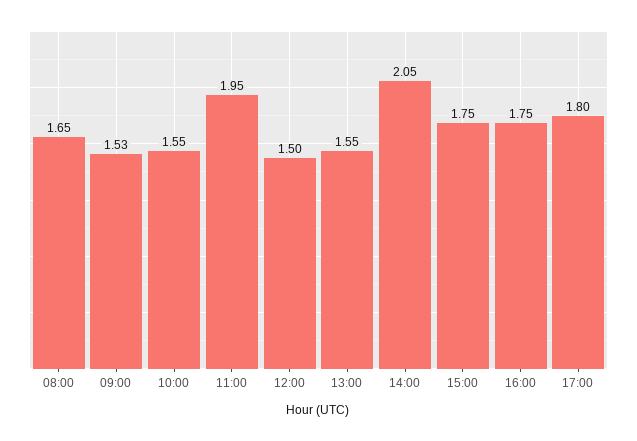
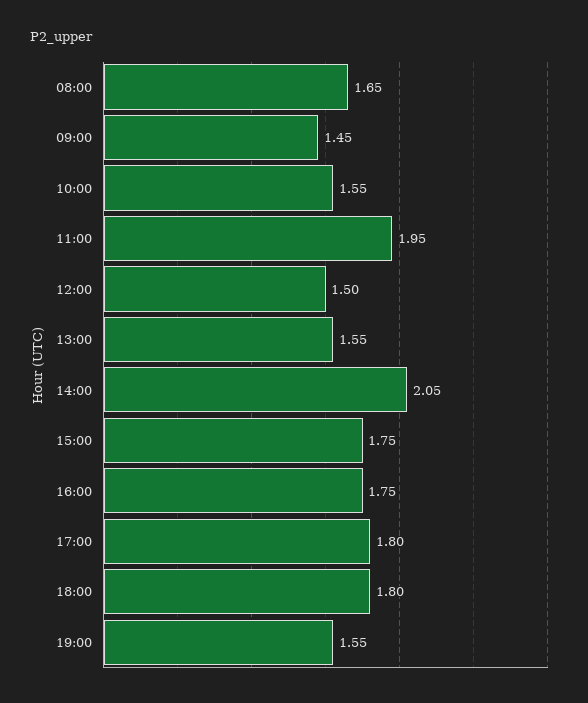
09:00: 1.53 -> 1.45
18:00: none -> 1.8
19:00: none -> 1.55

